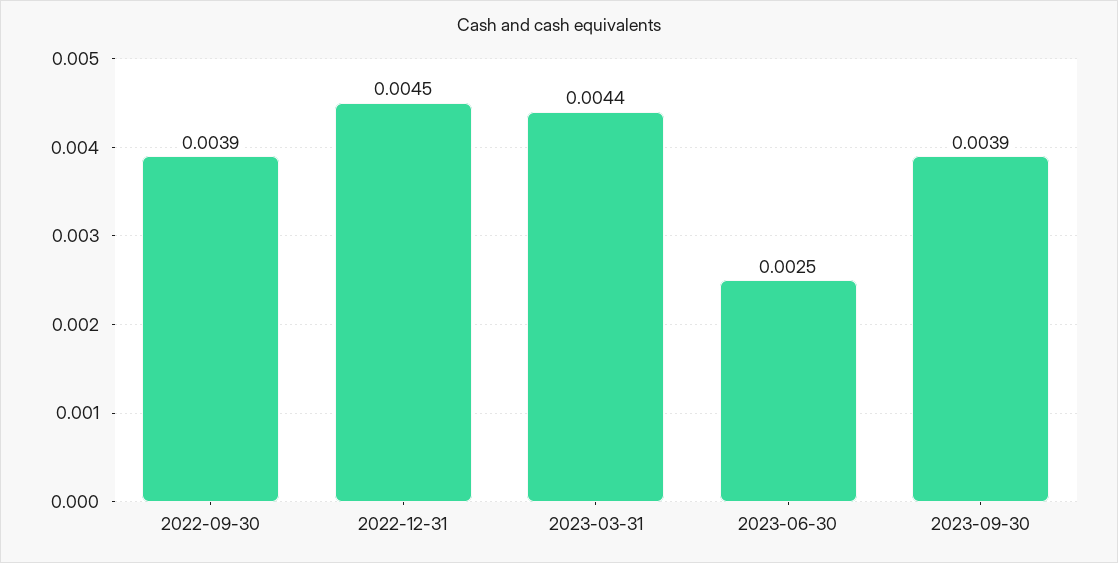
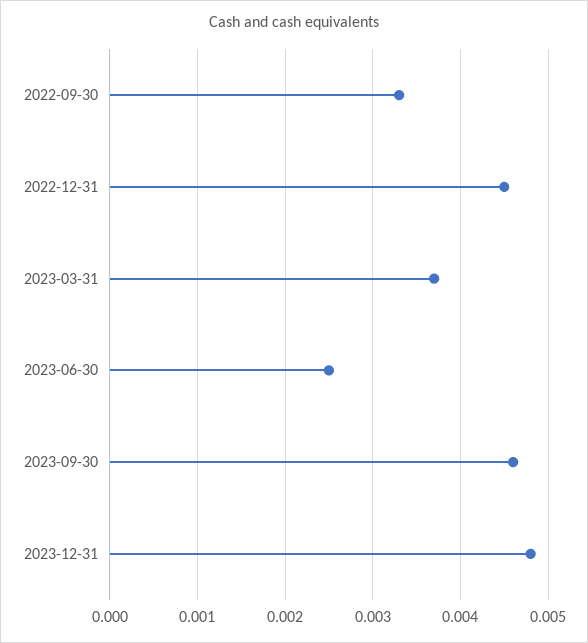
2022-09-30: 0.0039 -> 0.0033
2023-03-31: 0.0044 -> 0.0037
2023-09-30: 0.0039 -> 0.0046
2023-12-31: none -> 0.0048

